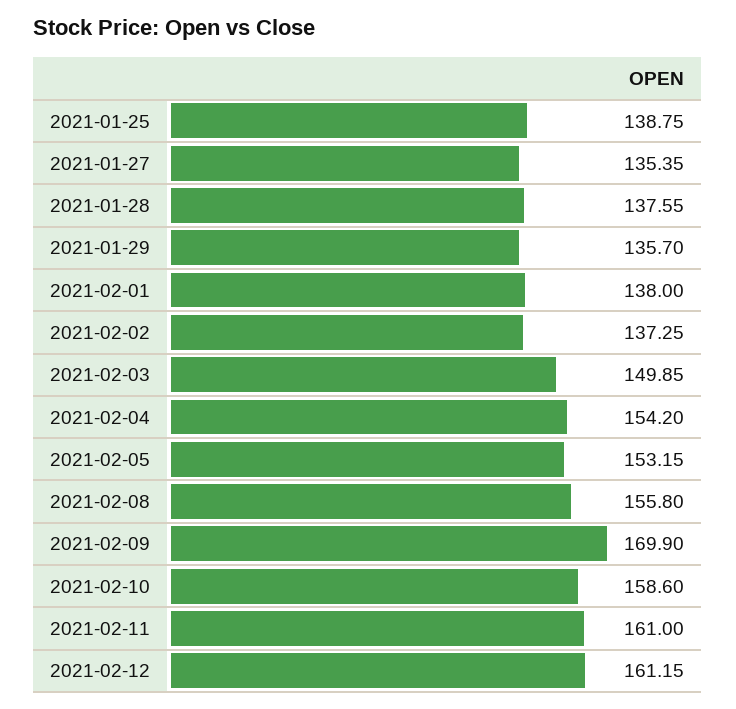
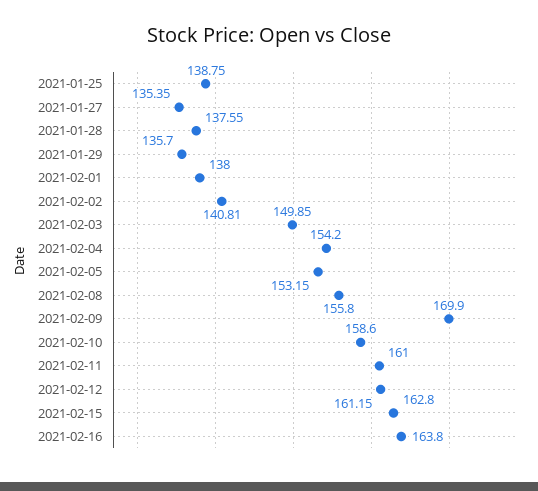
2021-02-02: 137.25 -> 140.81
2021-02-15: none -> 162.8
2021-02-16: none -> 163.8

